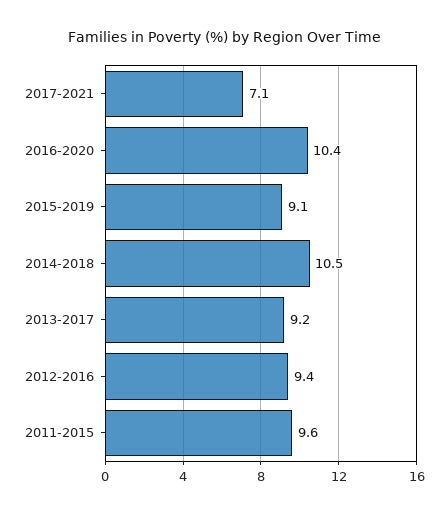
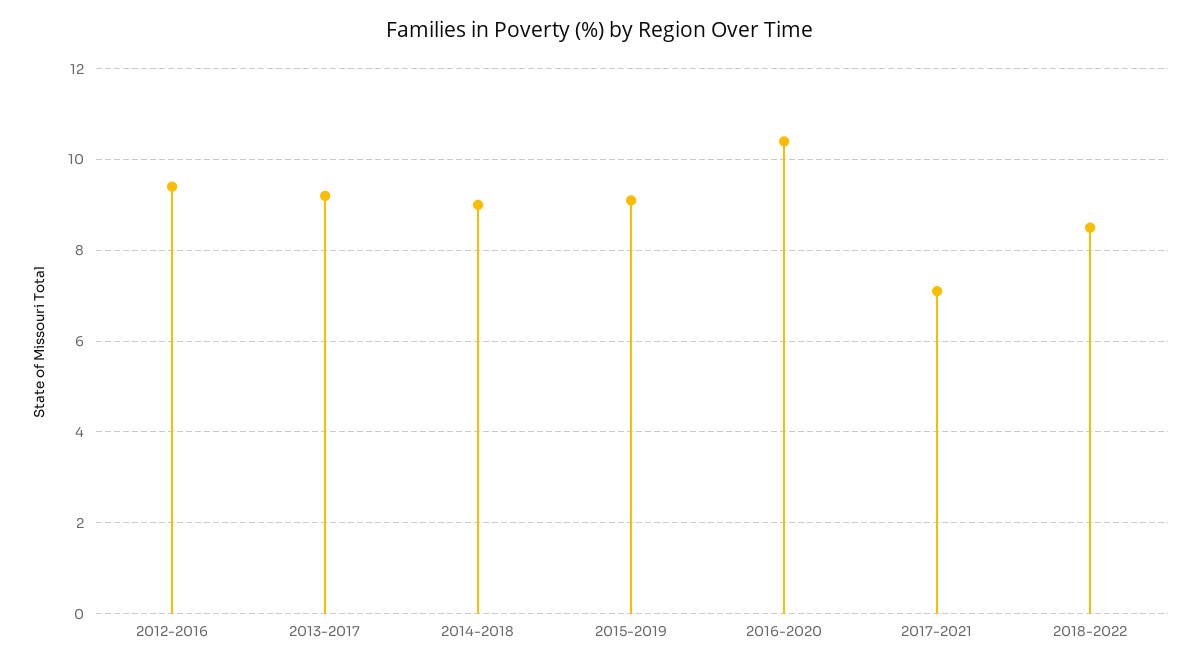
2014-2018: 10.5 -> 9
2011-2015: 9.6 -> none
2018-2022: none -> 8.5

